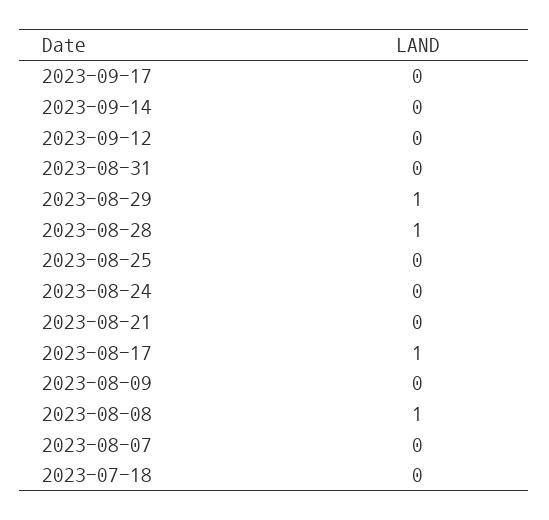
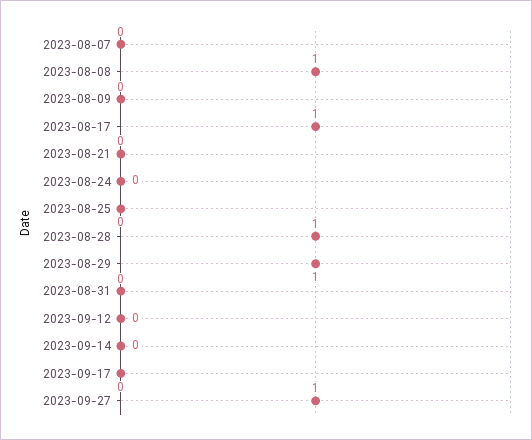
2023-07-18: 0 -> none
2023-09-27: none -> 1

